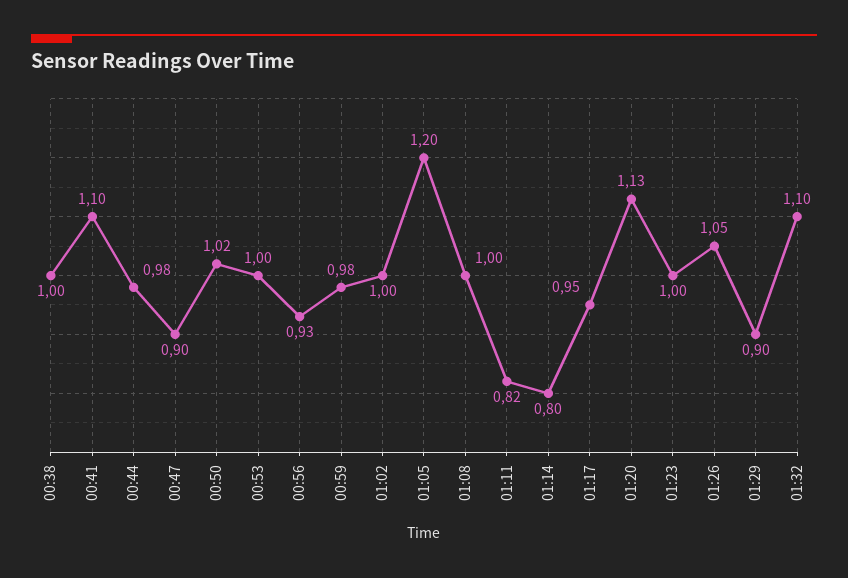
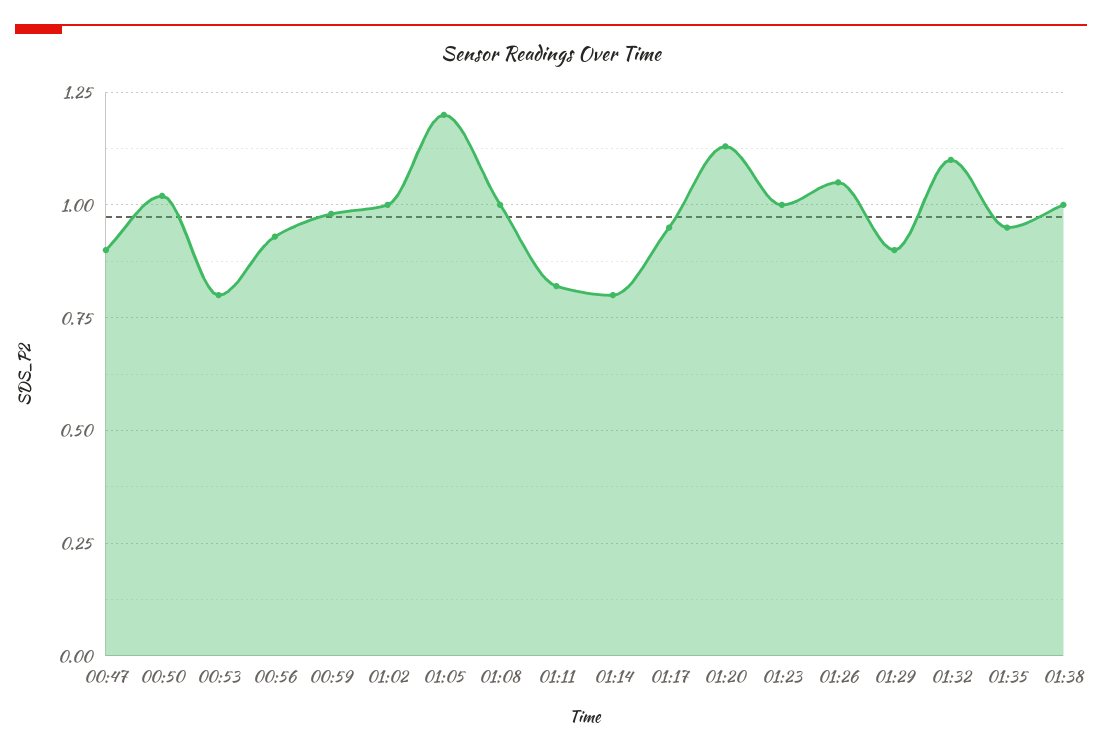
00:38: 1 -> none
00:41: 1.1 -> none
00:44: 0.98 -> none
00:53: 1 -> 0.8
01:35: none -> 0.95
01:38: none -> 1

